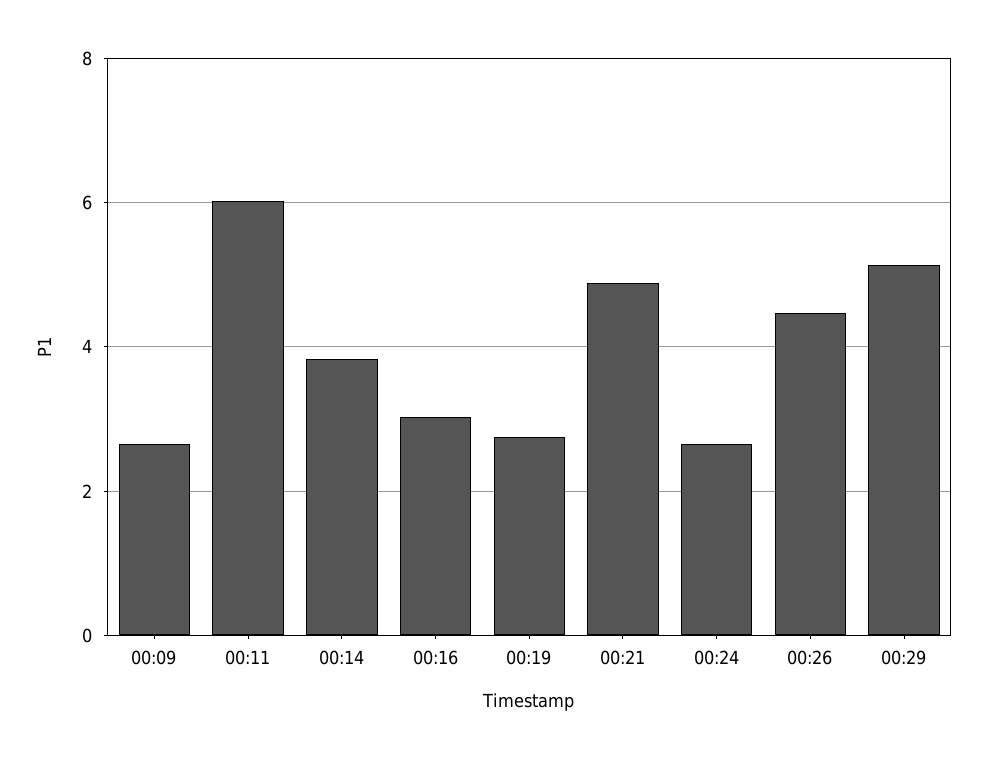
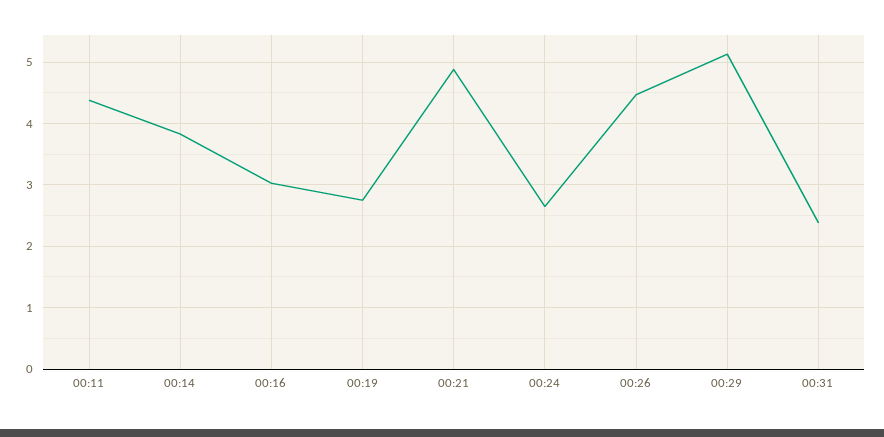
00:09: 2.6 -> none
00:11: 6 -> 4.4
00:31: none -> 2.4

